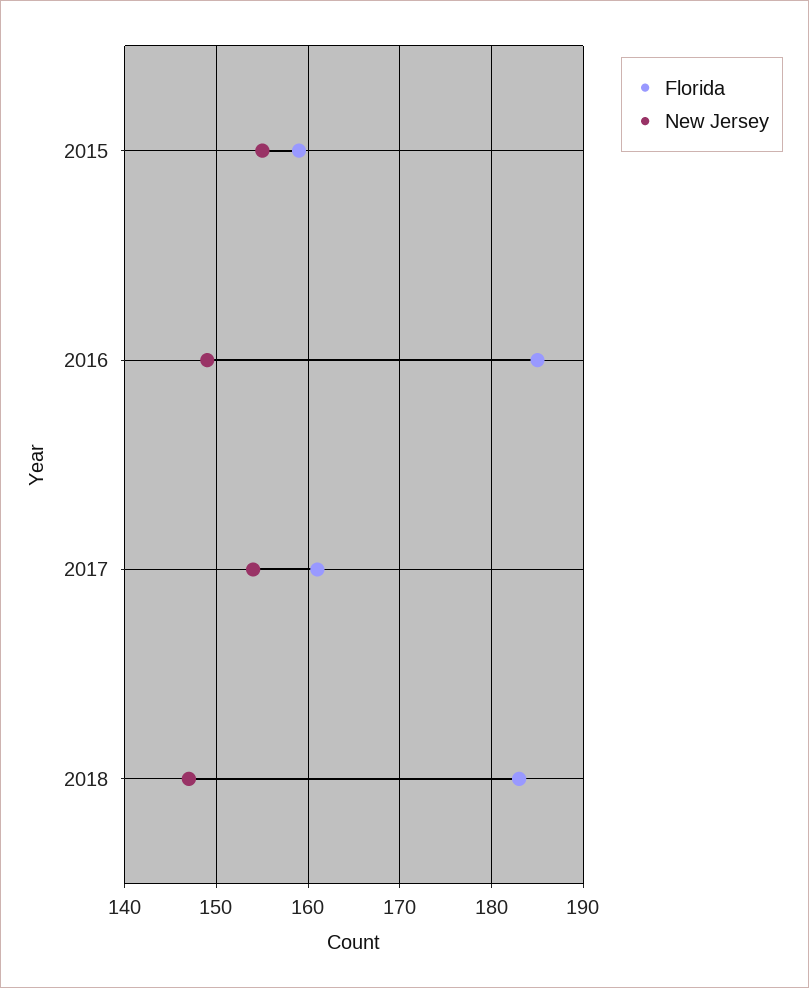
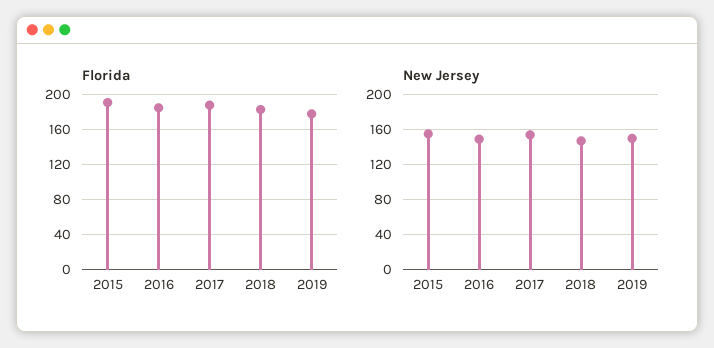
Florida, 2015: 159 -> 190
Florida, 2017: 161 -> 190
Florida, 2019: none -> 180
New Jersey, 2019: none -> 150

